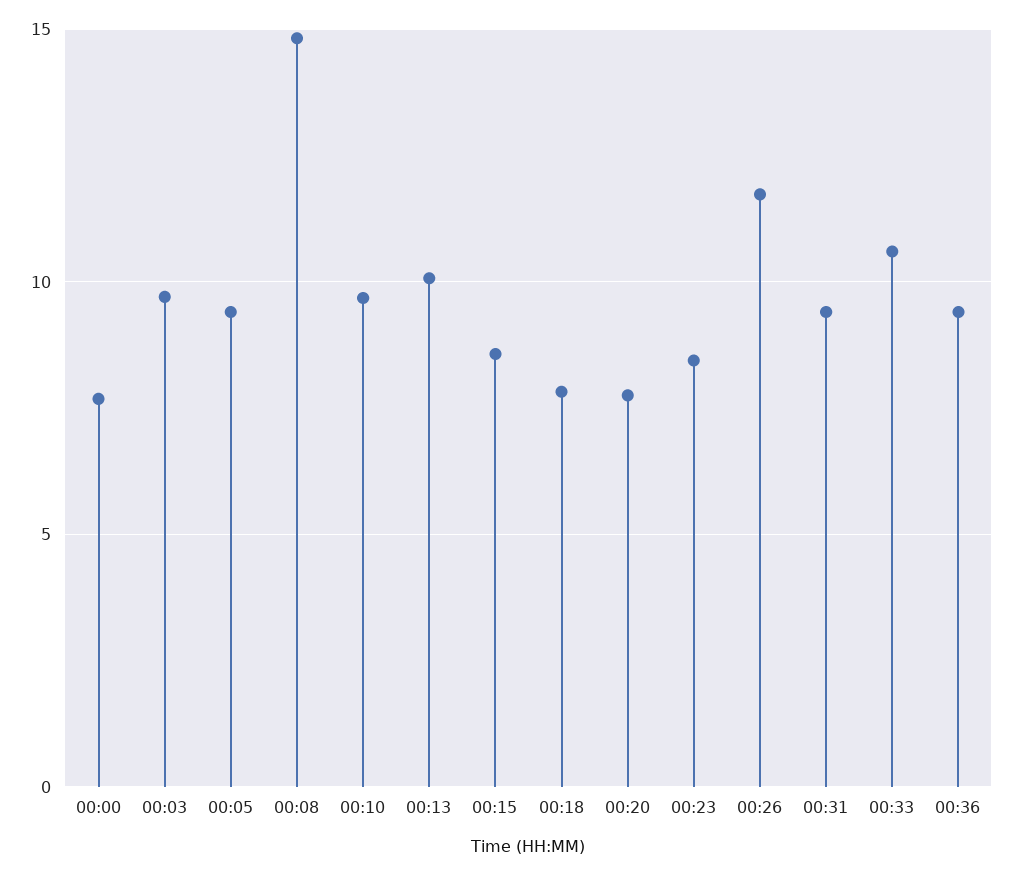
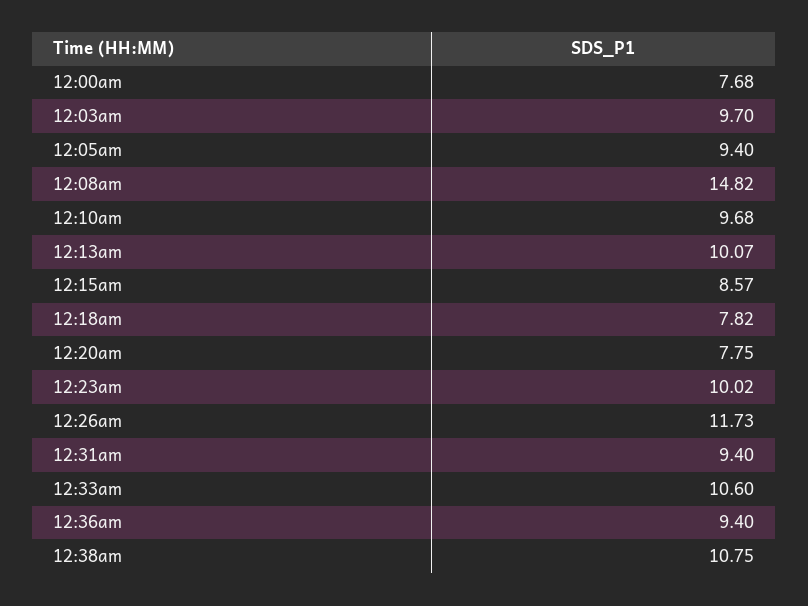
00:23: 8.5 -> 10.02
12:38am: none -> 10.75

